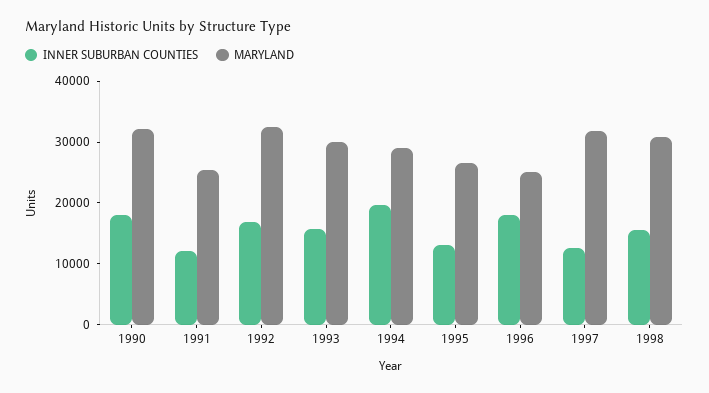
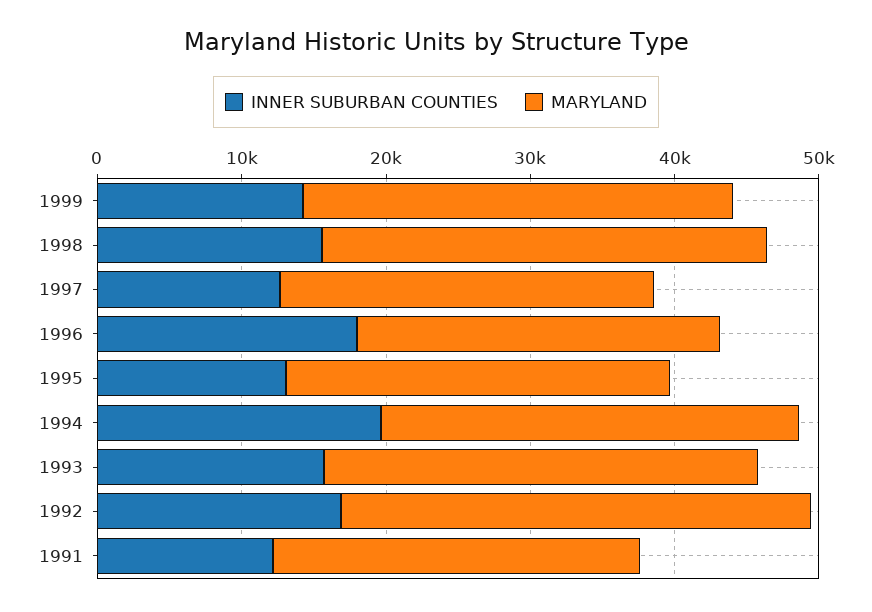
INNER SUBURBAN COUNTIES, 1990: 18000 -> none
MARYLAND, 1990: 32000 -> none
MARYLAND, 1997: 32000 -> 26000
INNER SUBURBAN COUNTIES, 1999: none -> 14000
MARYLAND, 1999: none -> 30000

